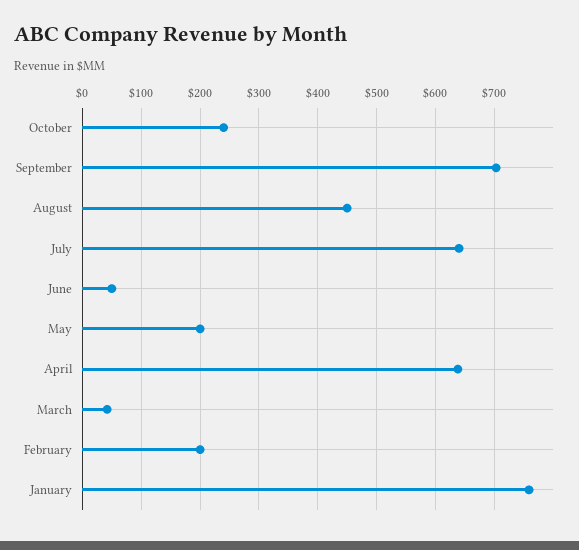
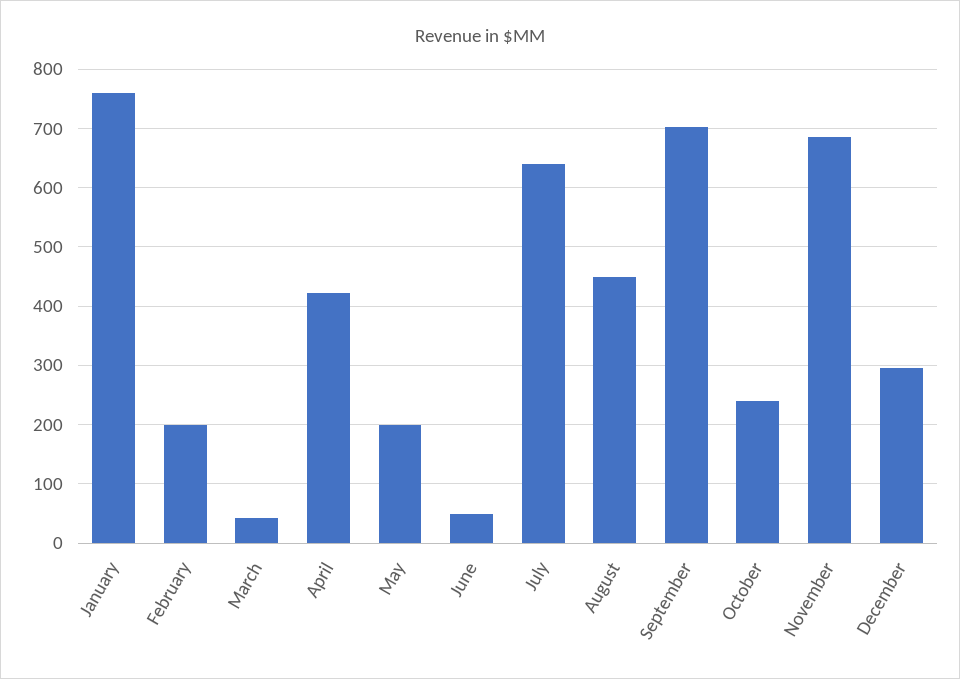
April: 640 -> 420
November: none -> 680
December: none -> 300

